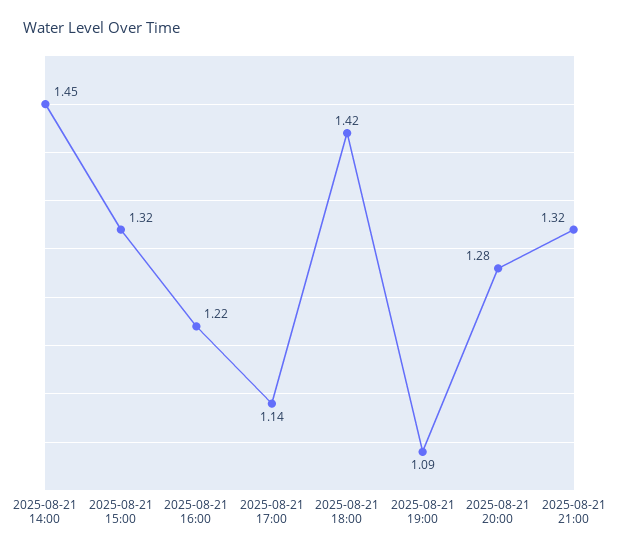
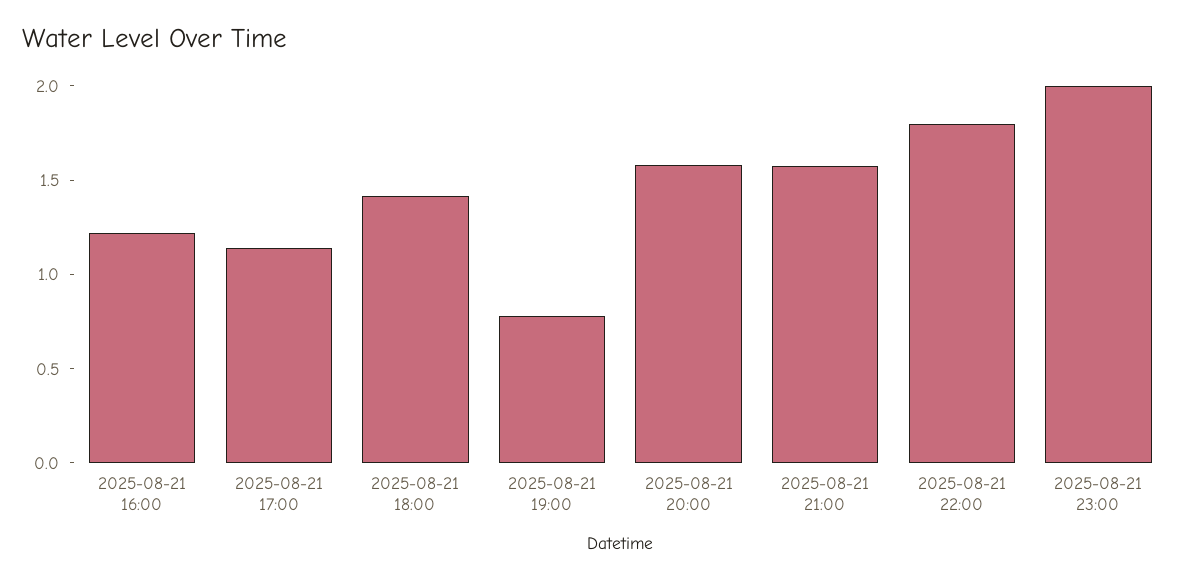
2025-08-21 14:00: 1.45 -> none
2025-08-21 15:00: 1.32 -> none
2025-08-21 19:00: 1.09 -> 0.8
2025-08-21 20:00: 1.28 -> 1.6
2025-08-21 21:00: 1.32 -> 1.6
2025-08-21 22:00: none -> 1.8
2025-08-21 23:00: none -> 2

